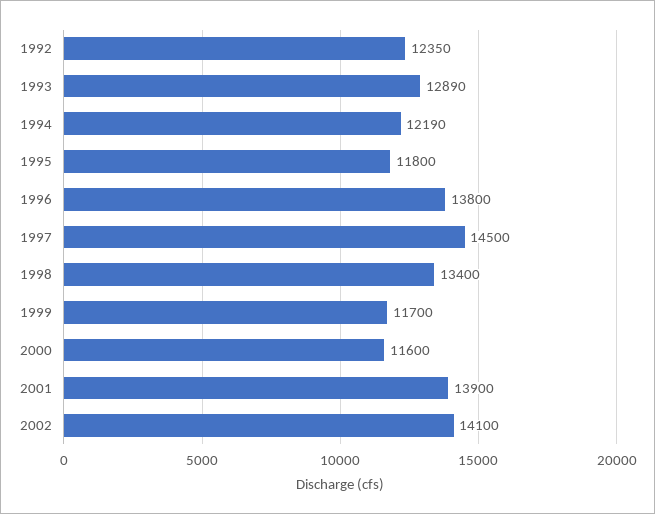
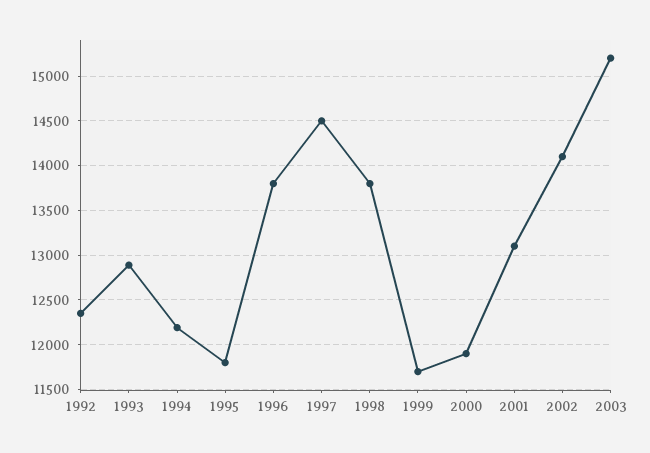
1998: 13400 -> 13800
2000: 11600 -> 11900
2001: 13900 -> 13100
2003: none -> 15200

